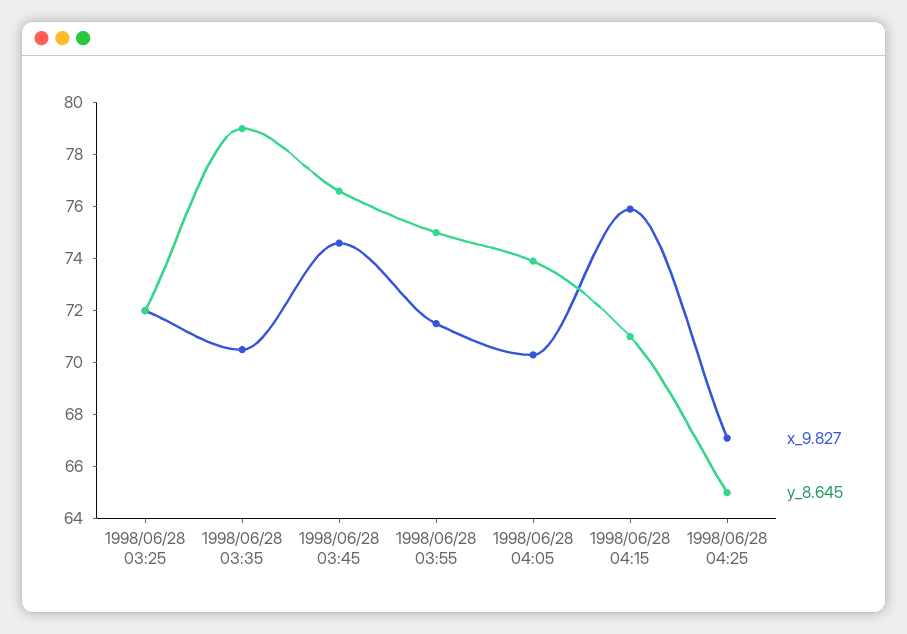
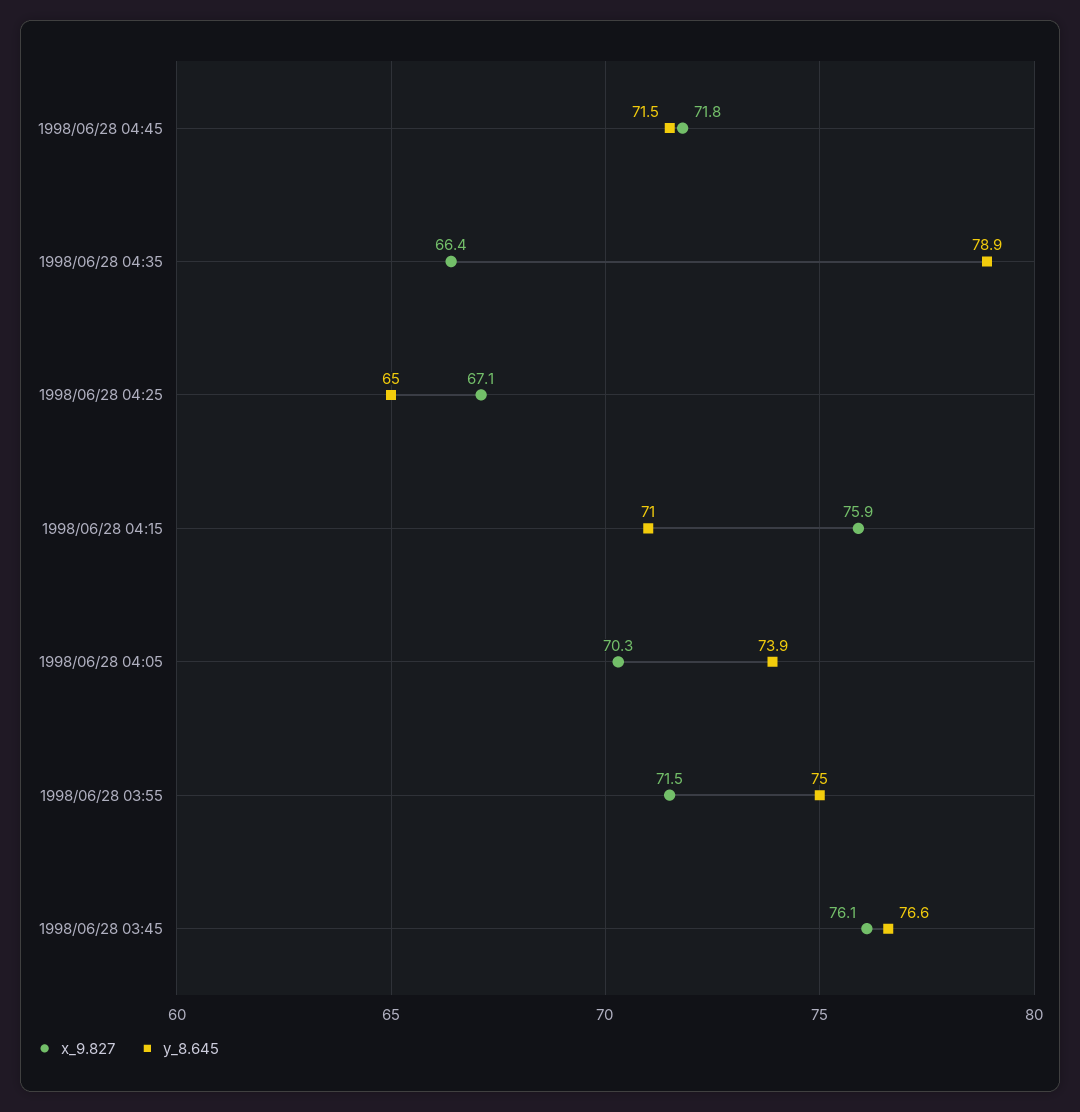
x_9.827, 1998/06/28 03:25: 72 -> none
y_8.645, 1998/06/28 03:25: 72 -> none
x_9.827, 1998/06/28 03:35: 70.5 -> none
y_8.645, 1998/06/28 03:35: 79 -> none
x_9.827, 1998/06/28 03:45: 74.5 -> 76.1
x_9.827, 1998/06/28 04:45: none -> 71.8
y_8.645, 1998/06/28 04:45: none -> 71.5
x_9.827, 1998/06/28 04:35: none -> 66.4
y_8.645, 1998/06/28 04:35: none -> 78.9

